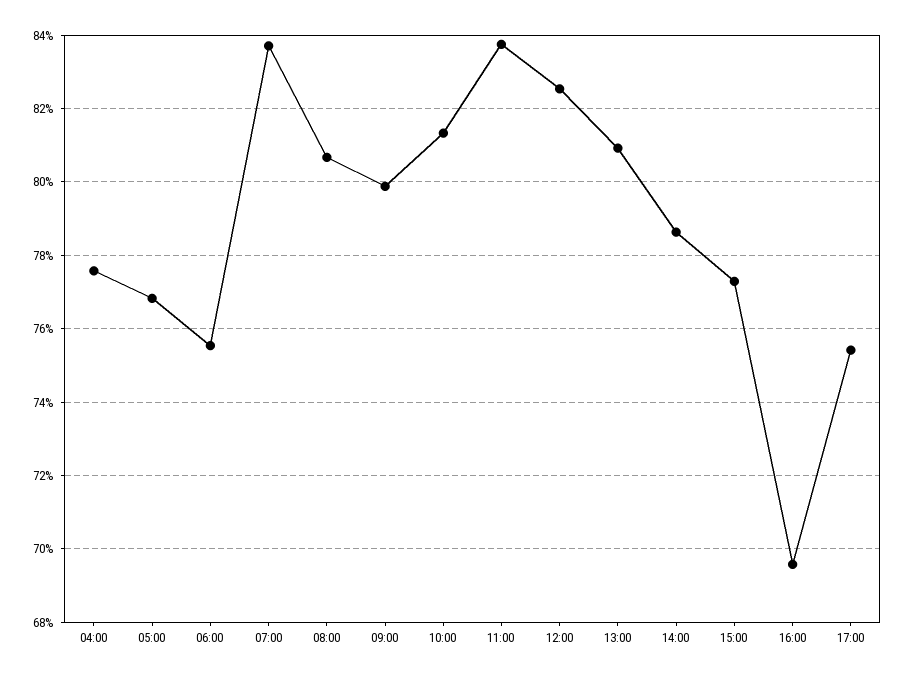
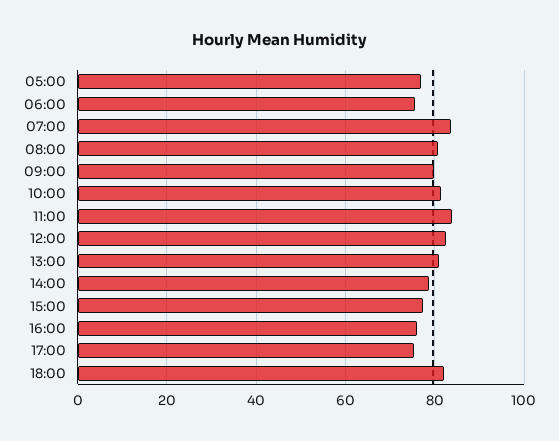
04:00: 77.6 -> none
16:00: 69.6 -> 76
18:00: none -> 82

